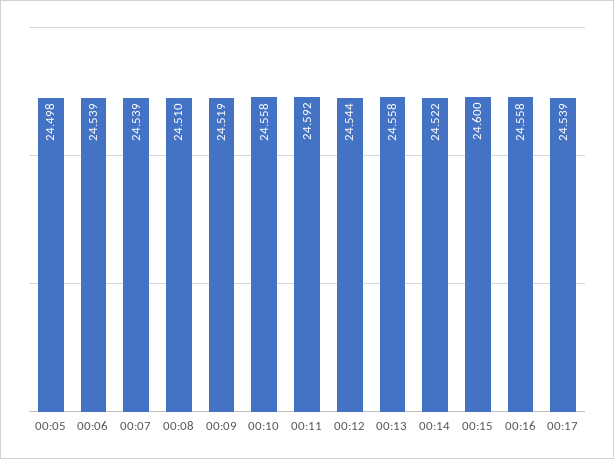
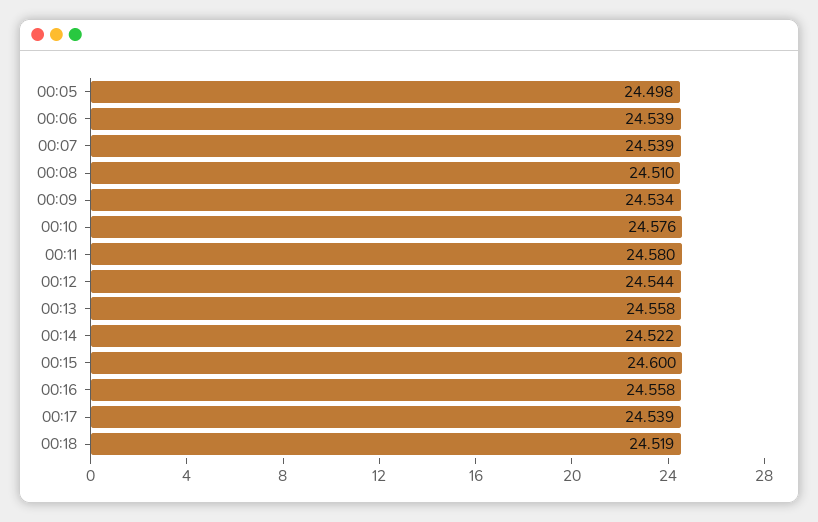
00:09: 24.519 -> 24.534
00:10: 24.558 -> 24.576
00:11: 24.592 -> 24.58
00:18: none -> 24.519

